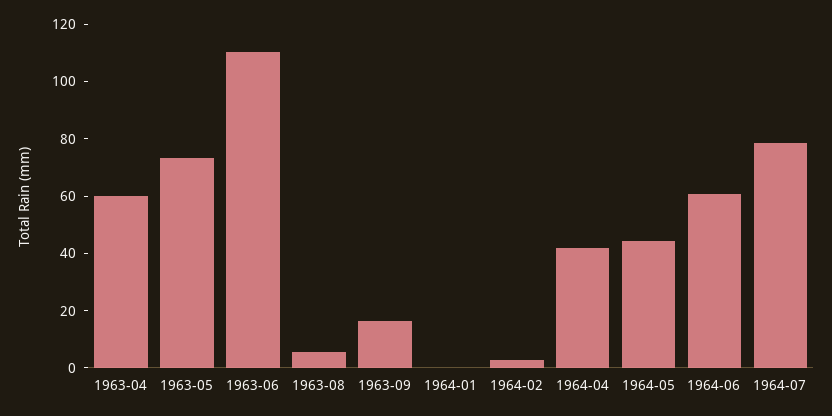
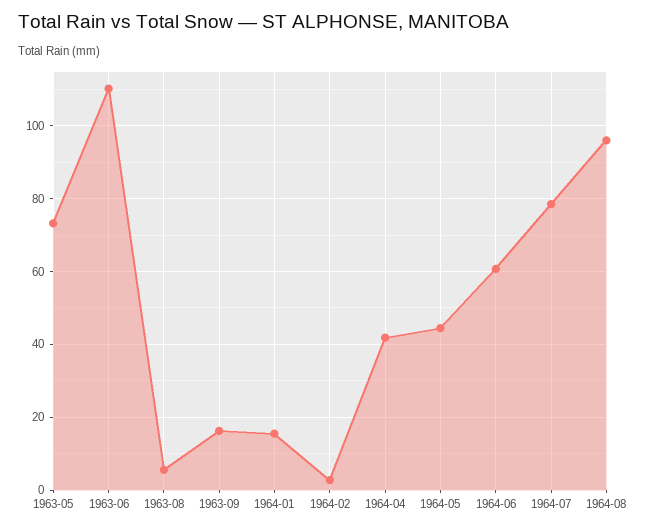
1963-04: 60 -> none
1964-01: 0 -> 16
1964-08: none -> 96

